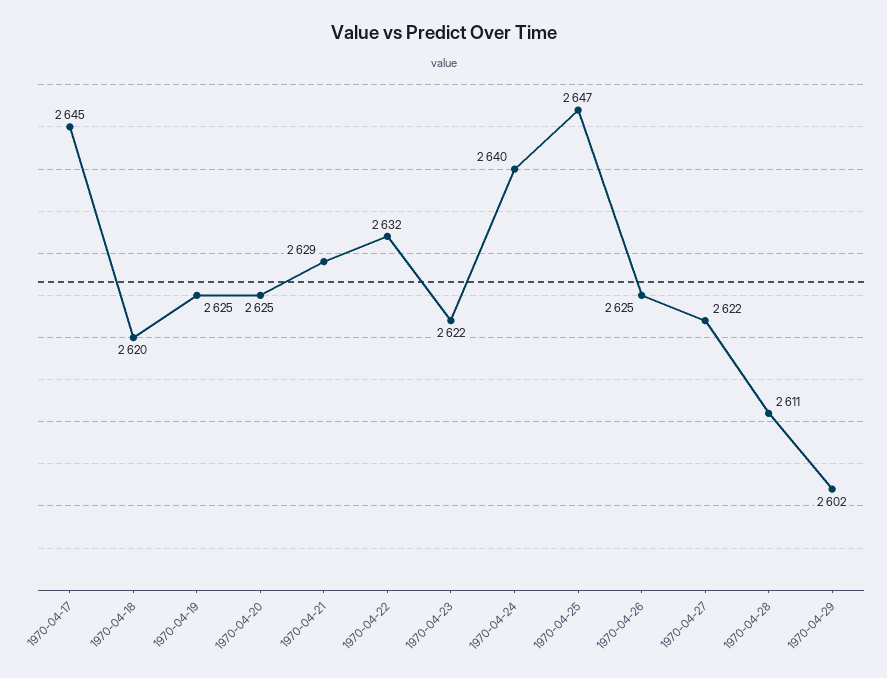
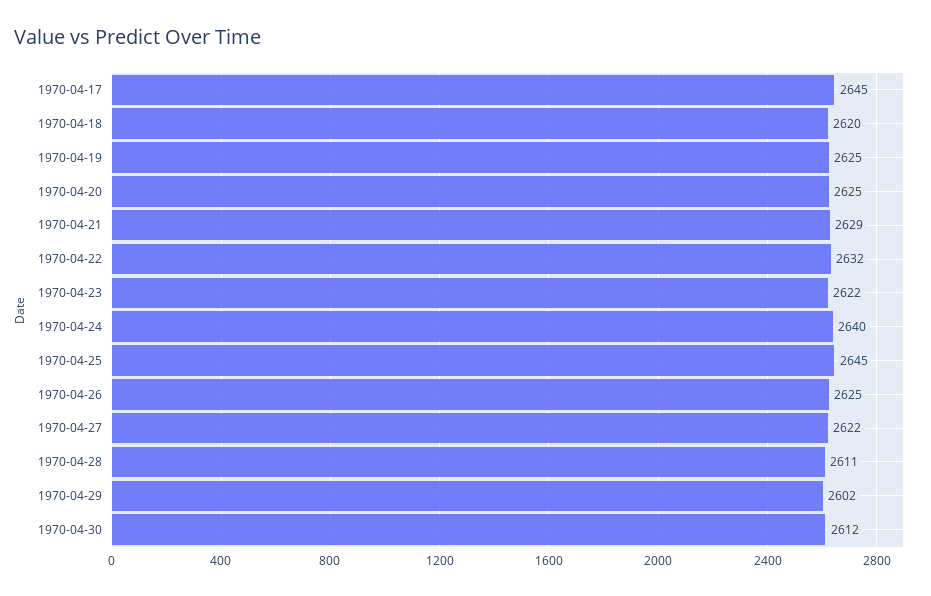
1970-04-25: 2647 -> 2645
1970-04-30: none -> 2612

